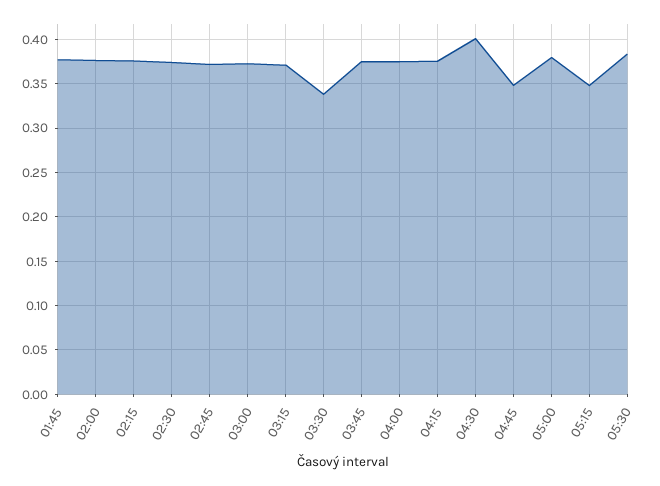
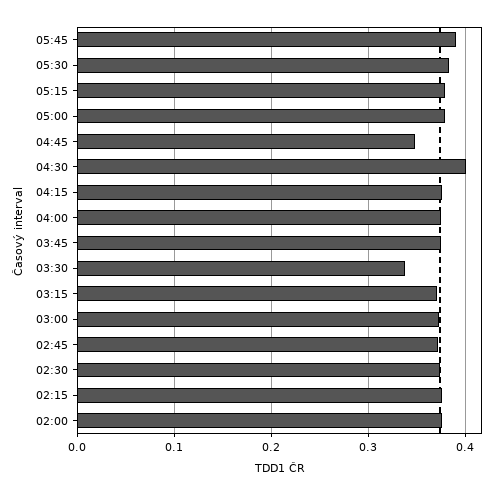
01:45: 0.38 -> none
05:15: 0.35 -> 0.38
05:45: none -> 0.39

